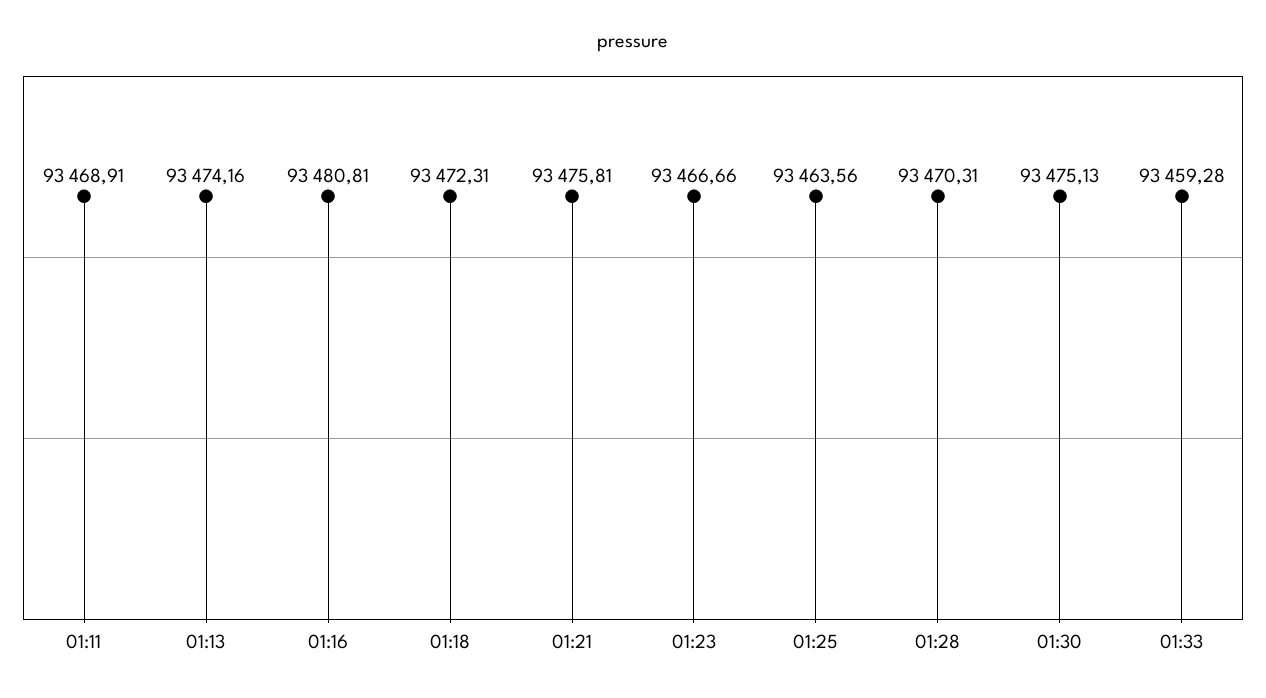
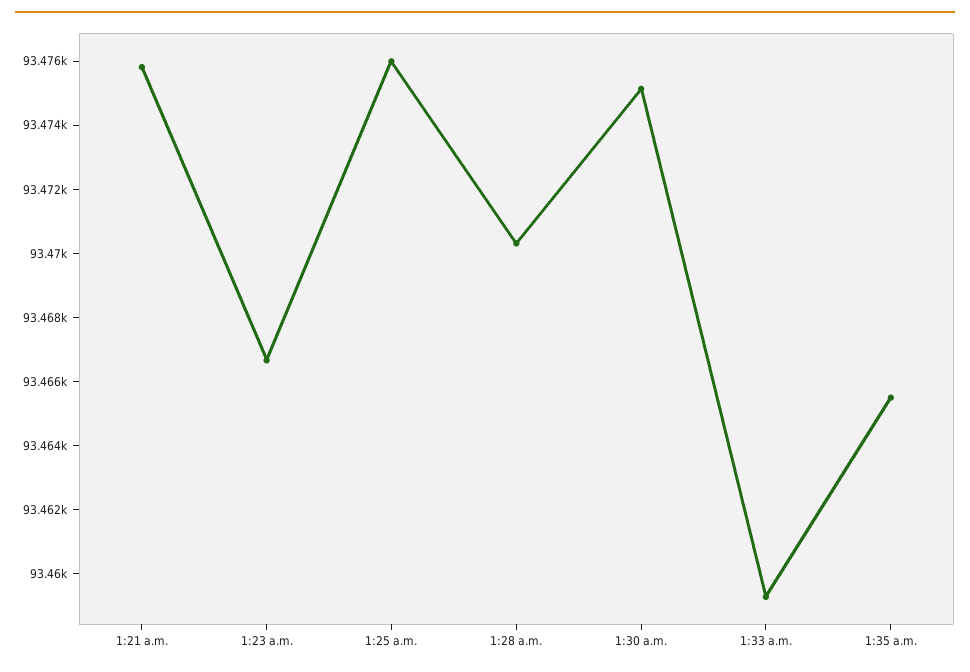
01:11: 93468.91 -> none
01:13: 93474.16 -> none
01:16: 93480.81 -> none
01:18: 93472.31 -> none
01:25: 93463.56 -> 93476
1:35 a.m.: none -> 93465.5

